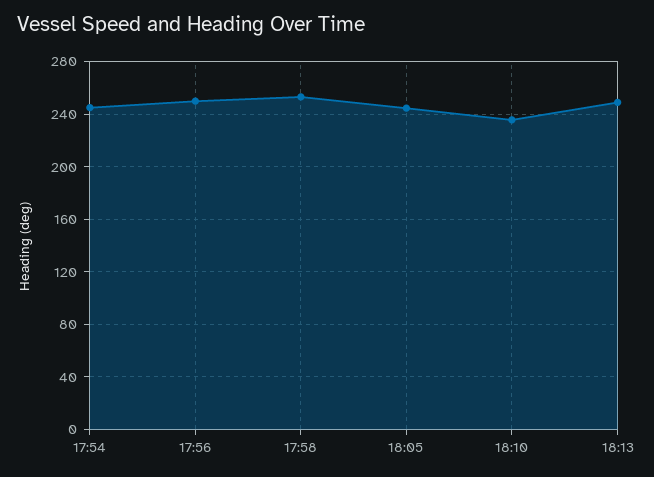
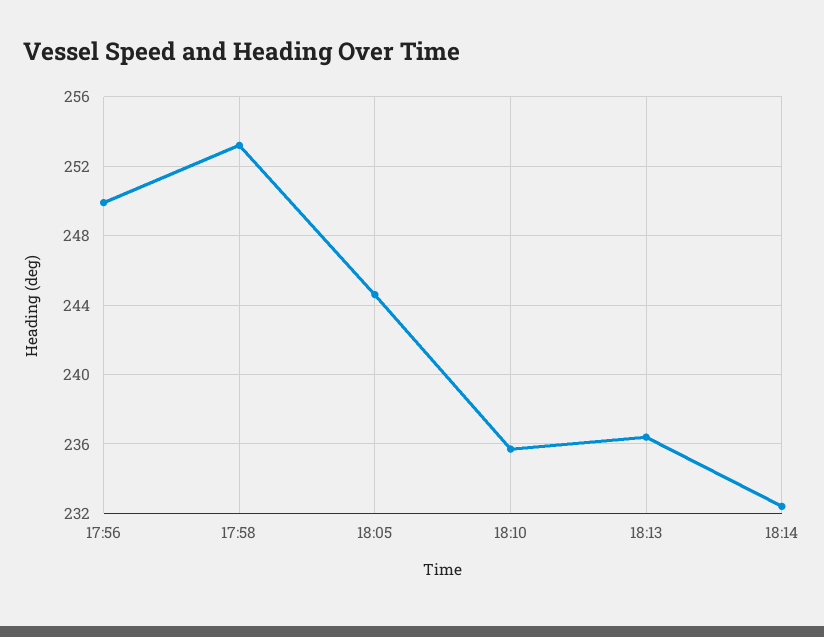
17:54: 245 -> none
18:13: 250 -> 236.5
18:14: none -> 232.5

